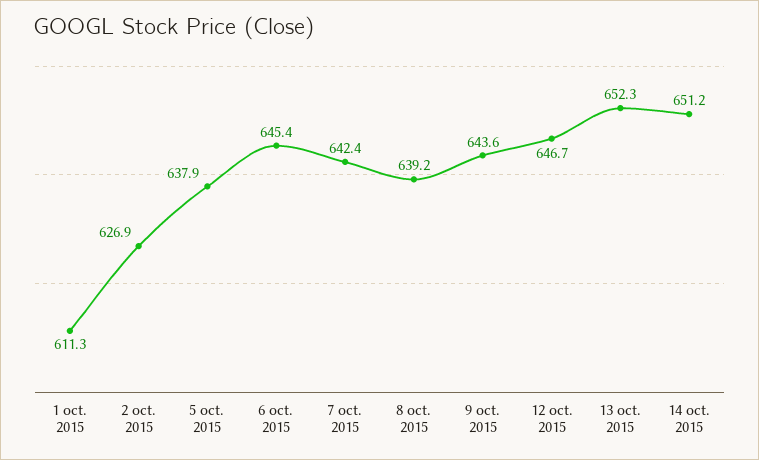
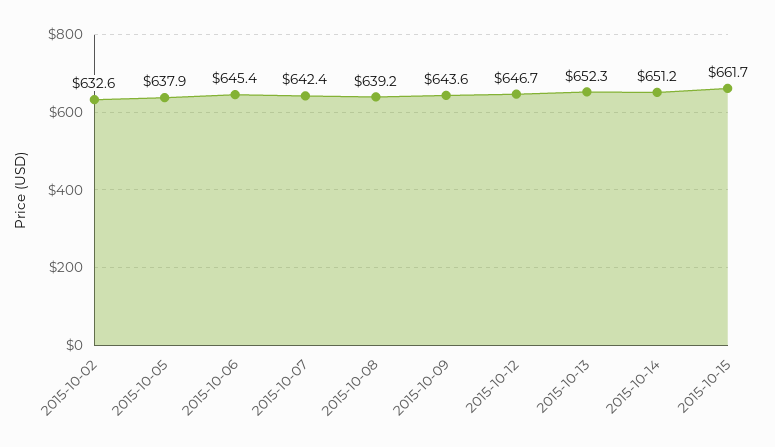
1 oct. 2015: 611.3 -> none
2 oct. 2015: 626.9 -> 632.6
2015-10-15: none -> 661.7

